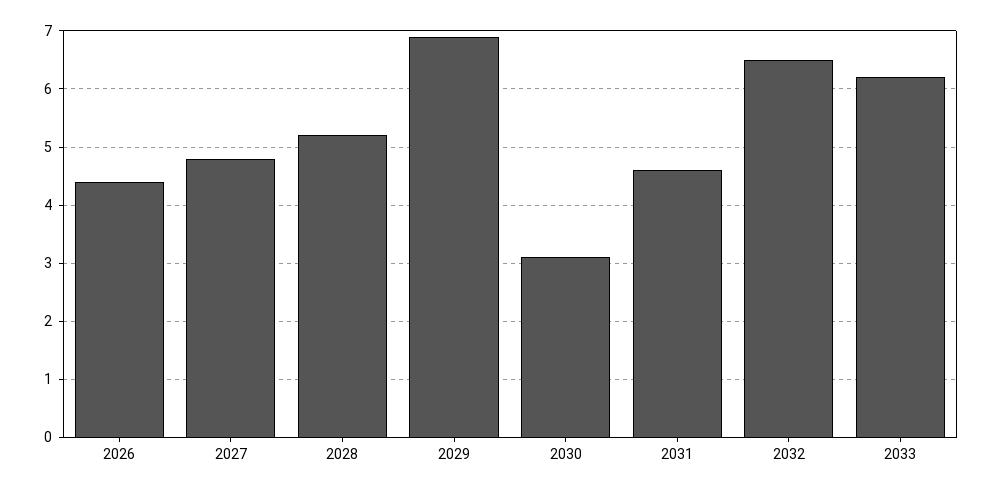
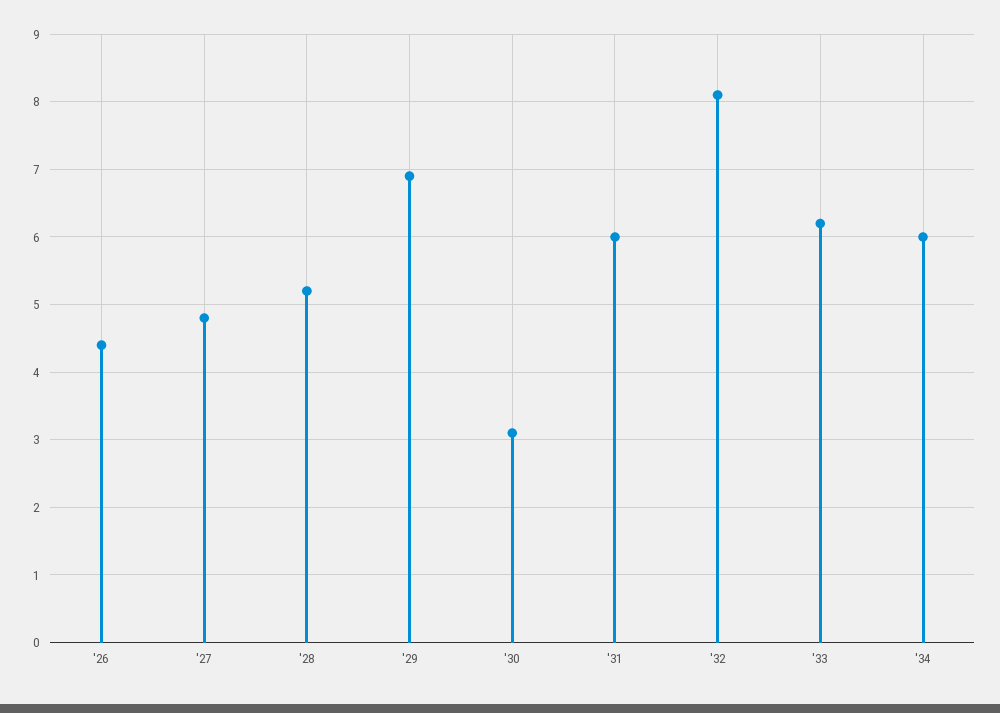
2031: 4.5 -> 6
2032: 6.5 -> 8.1
'34: none -> 6

